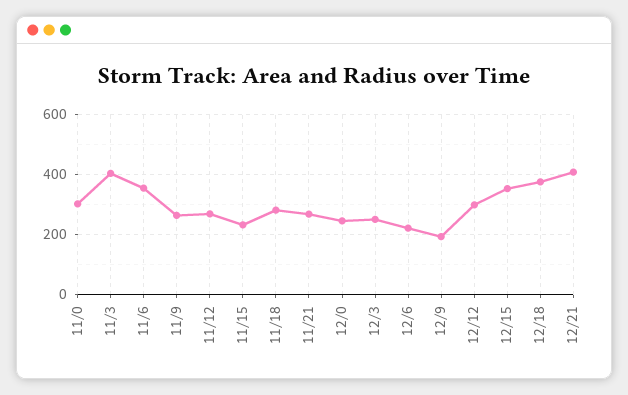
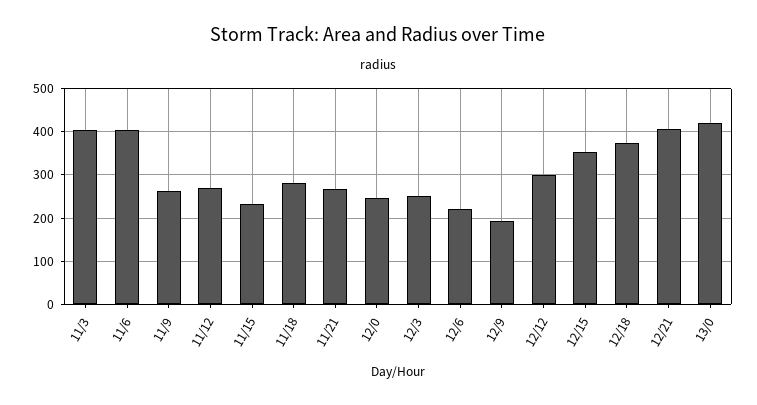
11/0: 300 -> none
11/6: 360 -> 400
13/0: none -> 420

